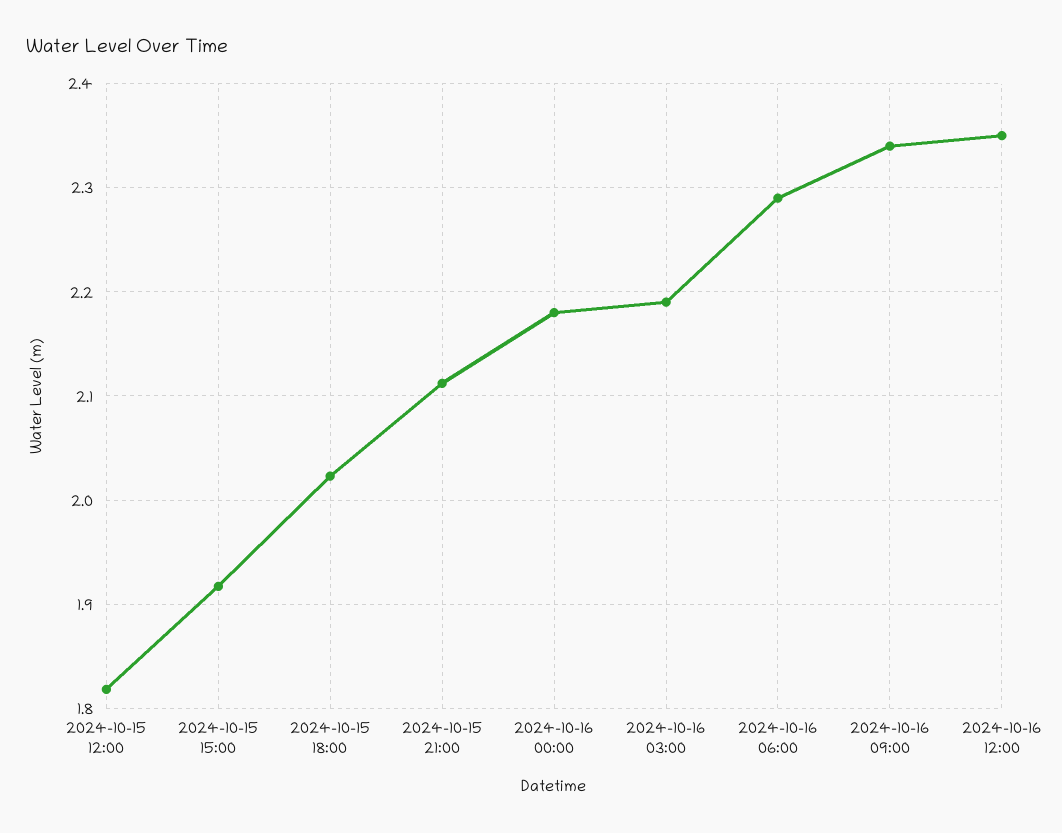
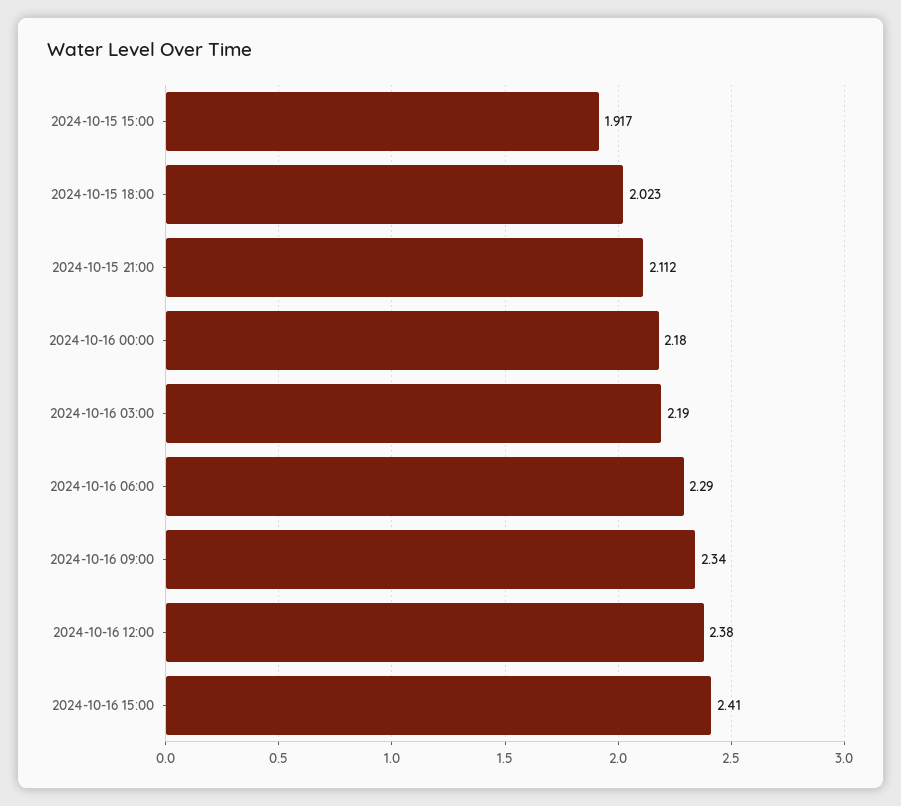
2024-10-15 12:00: 1.82 -> none
2024-10-16 12:00: 2.35 -> 2.38
2024-10-16 15:00: none -> 2.41

